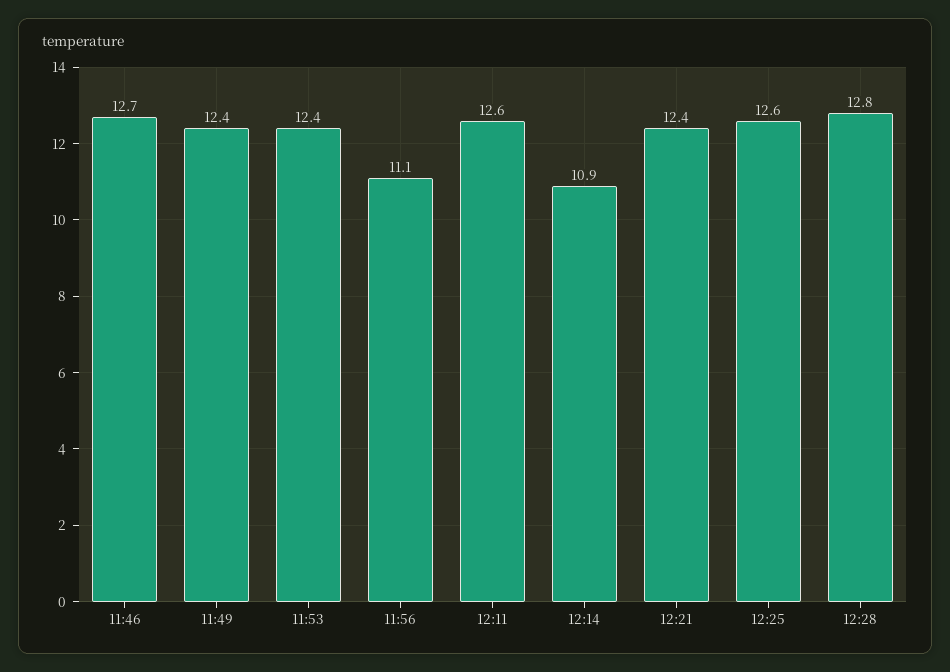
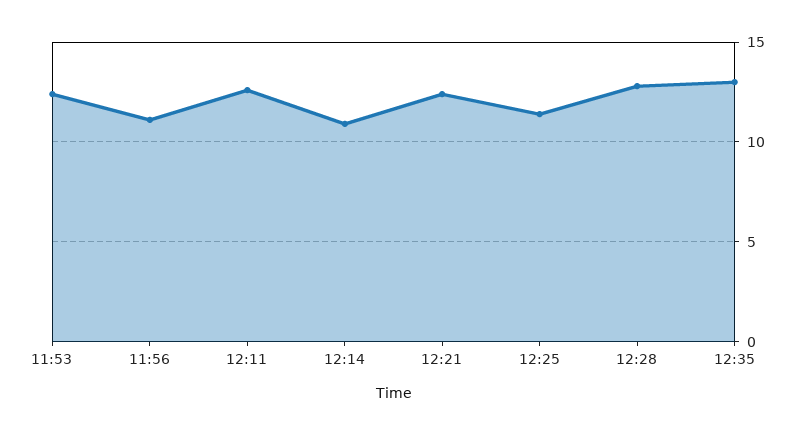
11:46: 12.7 -> none
11:49: 12.4 -> none
12:25: 12.6 -> 11.5
12:35: none -> 13

